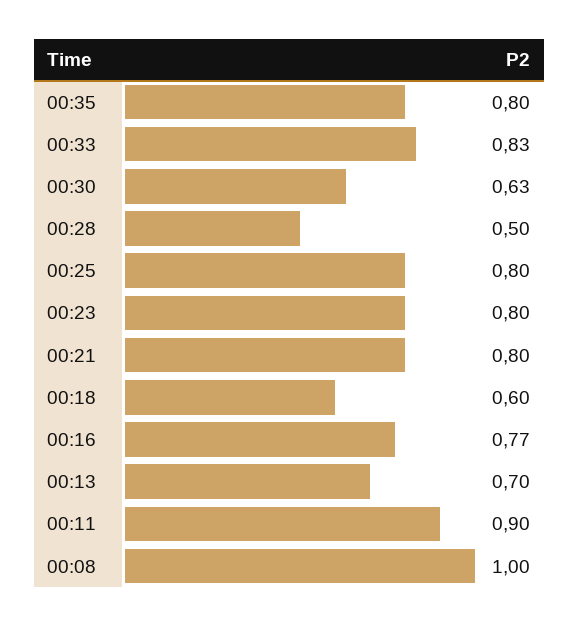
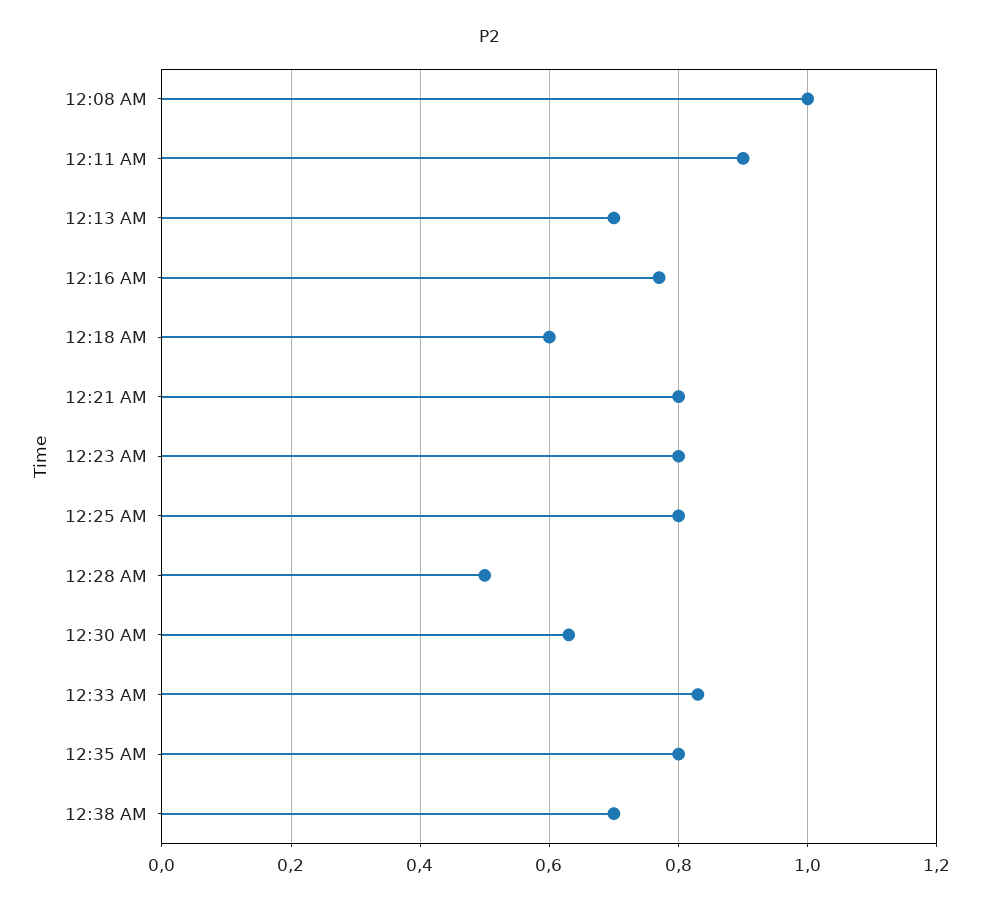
12:38 AM: none -> 0.7

